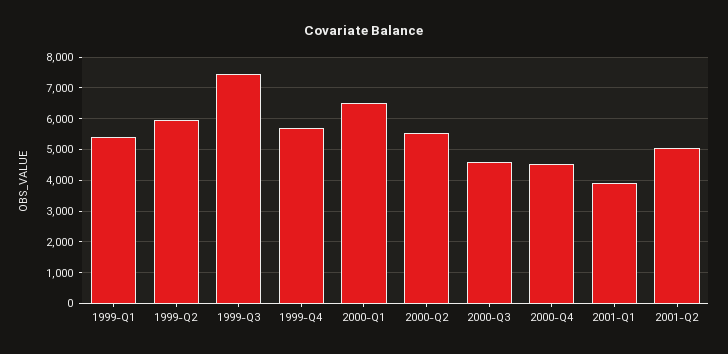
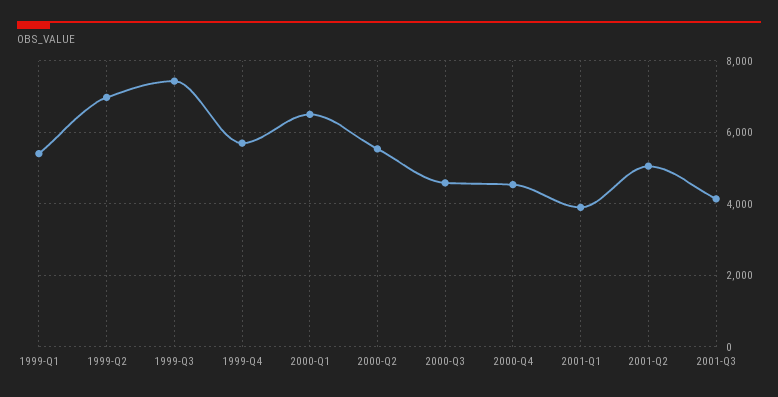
1999-Q2: 6000 -> 7000
2001-Q3: none -> 4200

